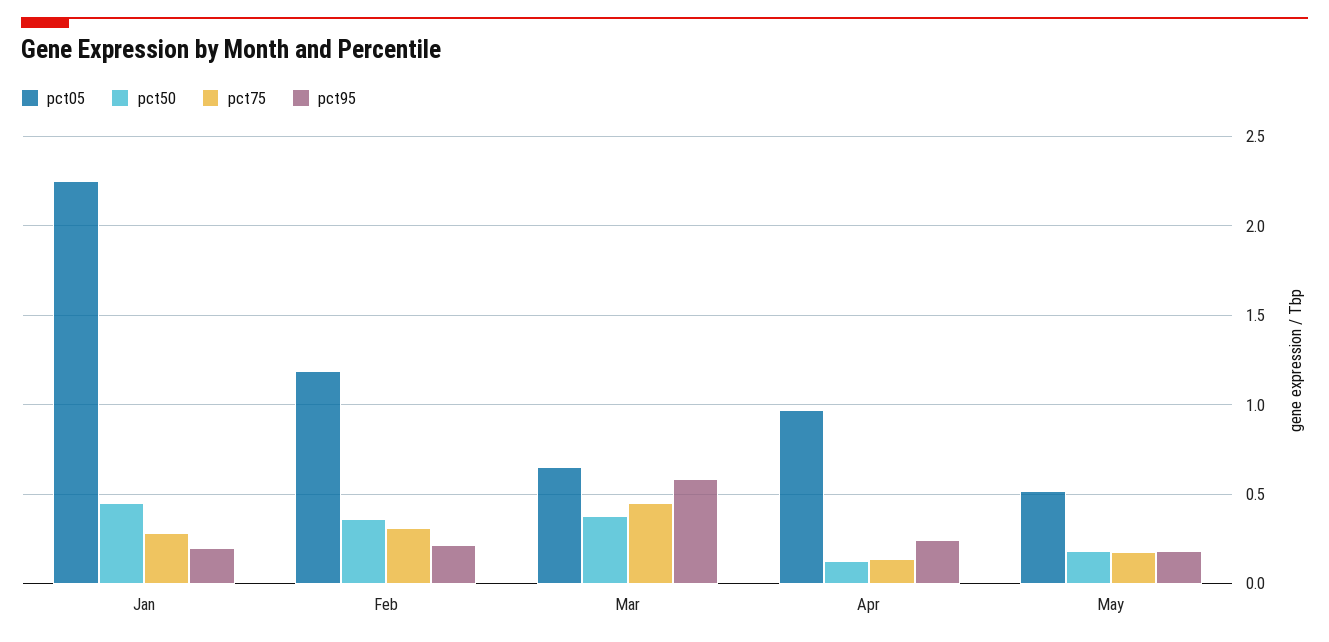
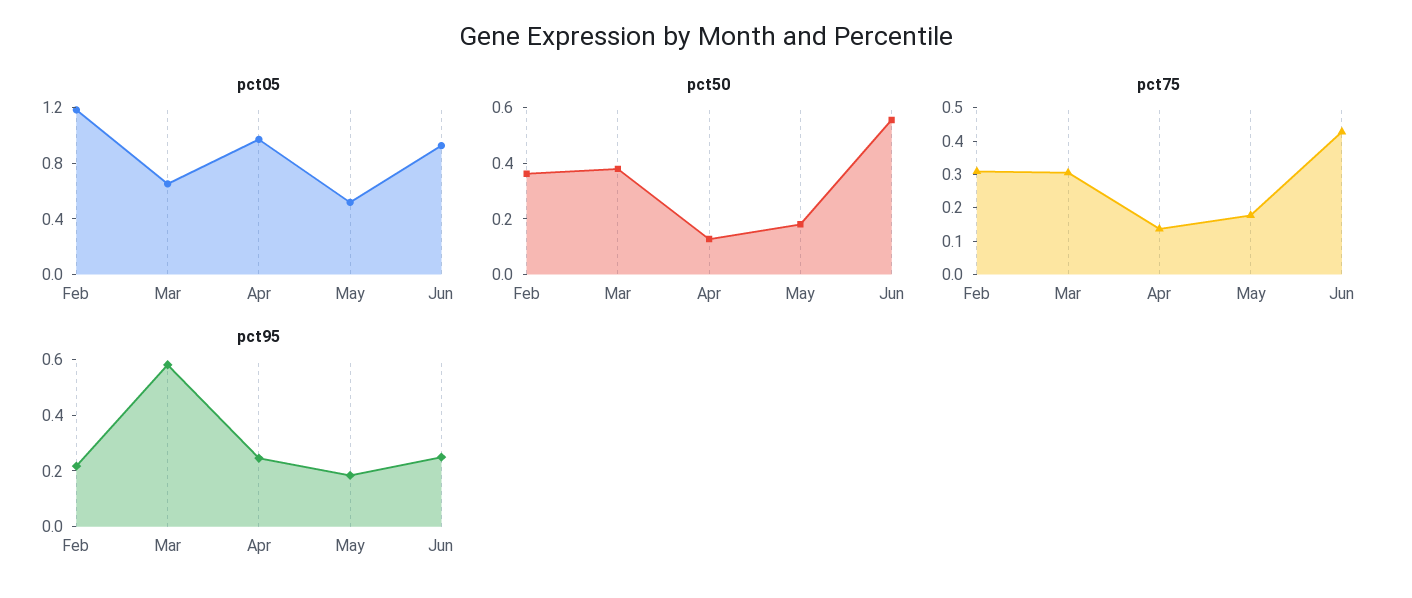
pct05, Jan: 2.25 -> none
pct50, Jan: 0.45 -> none
pct75, Jan: 0.3 -> none
pct95, Jan: 0.2 -> none
pct75, Mar: 0.45 -> 0.3
pct05, Jun: none -> 0.9
pct50, Jun: none -> 0.55
pct75, Jun: none -> 0.425
pct95, Jun: none -> 0.25

